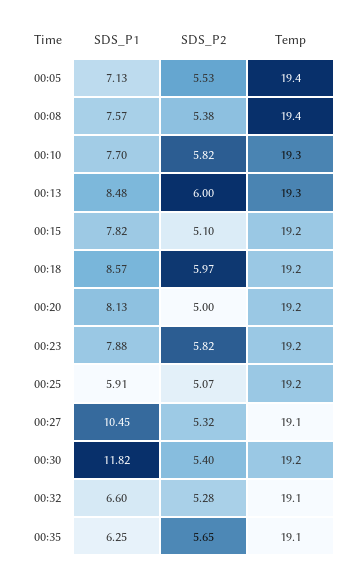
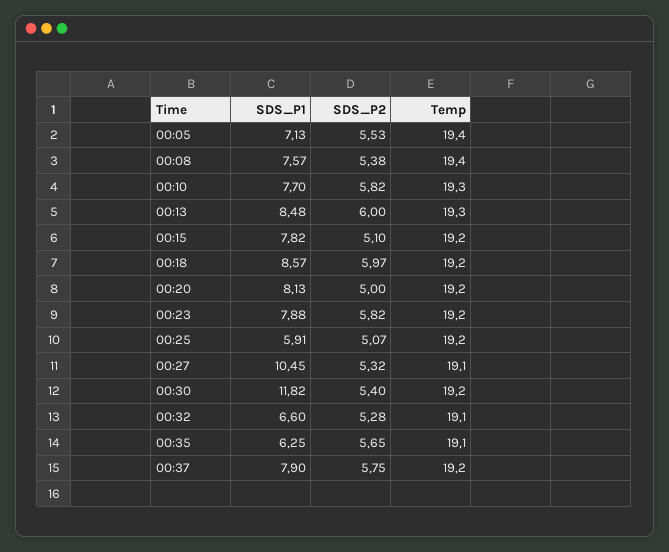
SDS_P1, 00:37: none -> 7.9
SDS_P2, 00:37: none -> 5.75
Temp, 00:37: none -> 19.2

